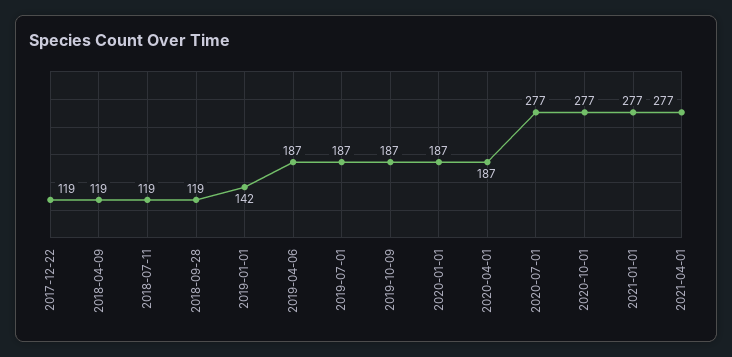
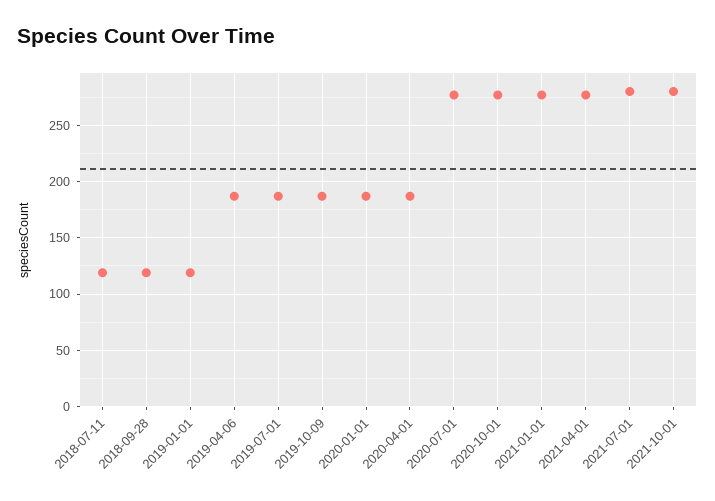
2017-12-22: 119 -> none
2018-04-09: 119 -> none
2019-01-01: 142 -> 120
2021-07-01: none -> 280
2021-10-01: none -> 280

